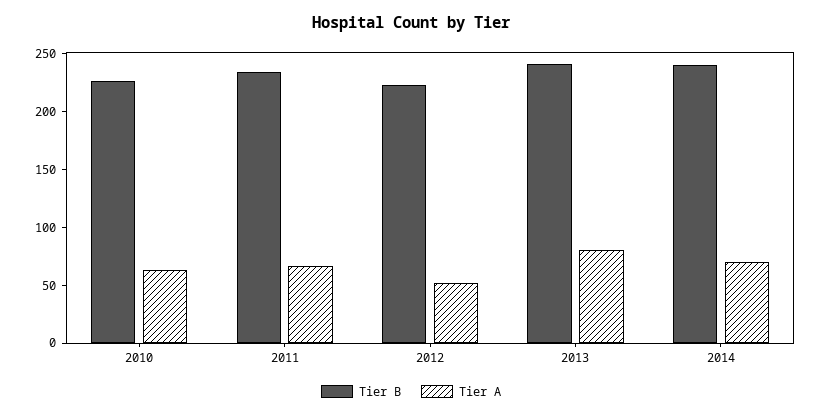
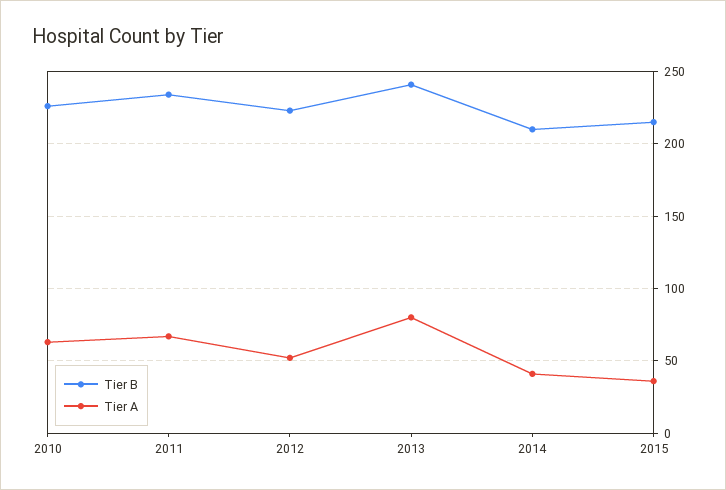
Tier B, 2014: 240 -> 210
Tier A, 2014: 70 -> 40
Tier B, 2015: none -> 215
Tier A, 2015: none -> 35

